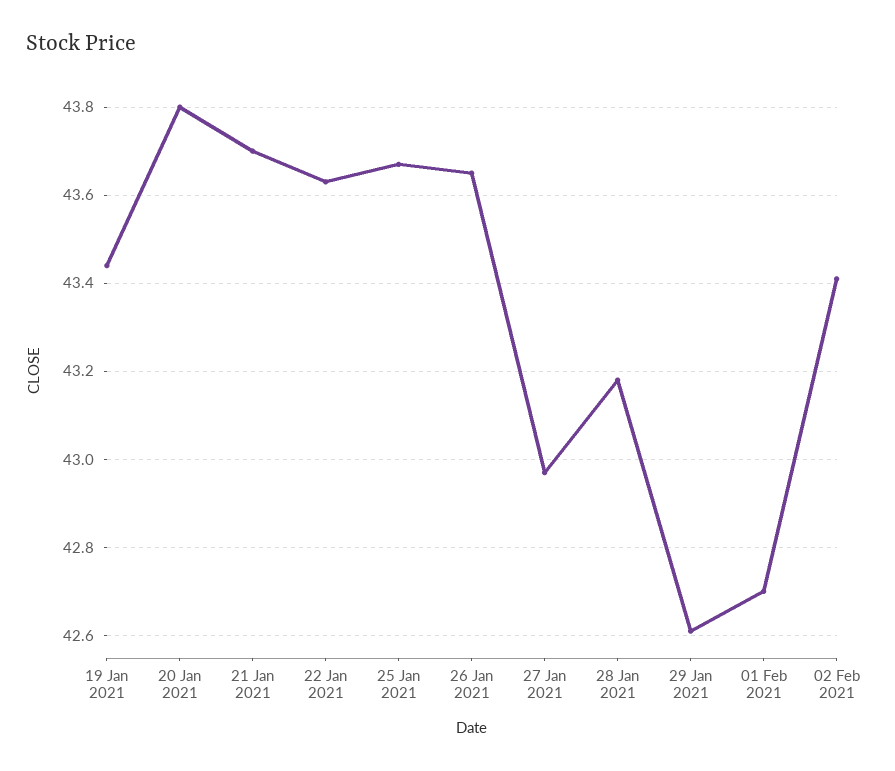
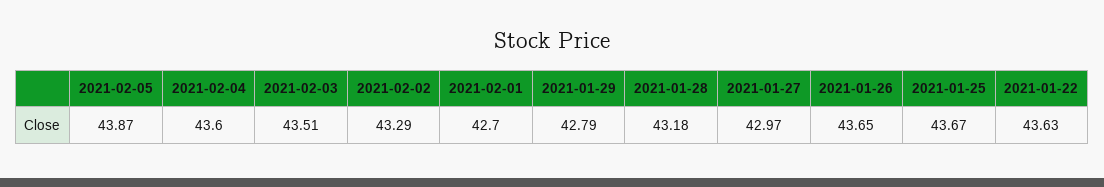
19 Jan 2021: 43.45 -> none
20 Jan 2021: 43.8 -> none
21 Jan 2021: 43.7 -> none
29 Jan 2021: 42.6 -> 42.79
02 Feb 2021: 43.4 -> 43.29
2021-02-05: none -> 43.87
2021-02-04: none -> 43.6
2021-02-03: none -> 43.51

